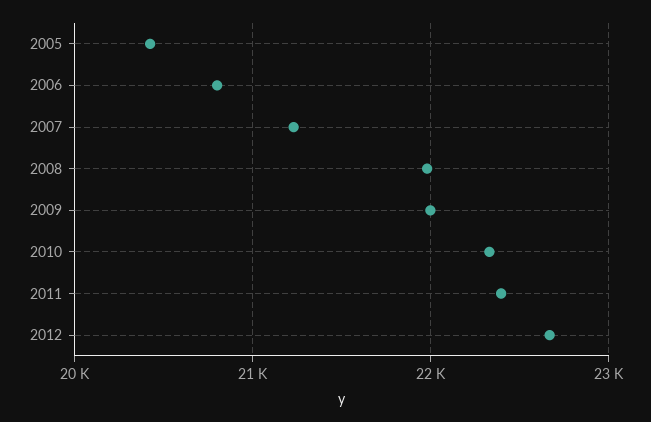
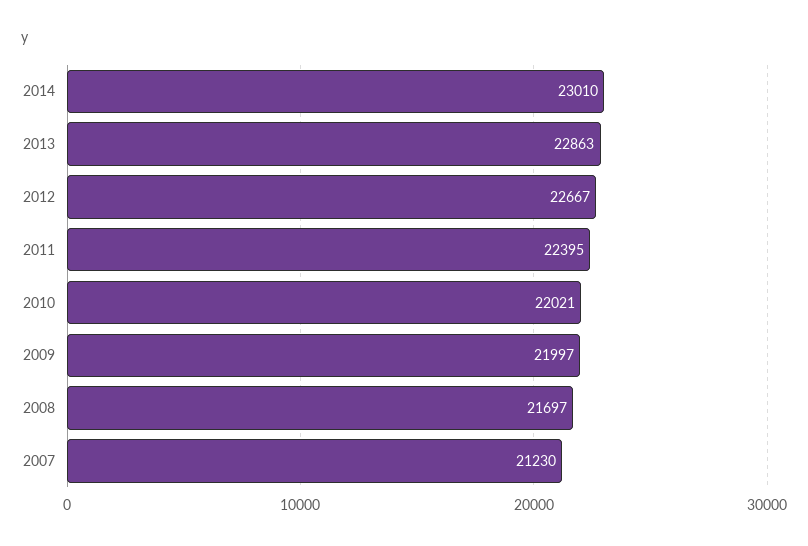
2005: 20400 -> none
2006: 20800 -> none
2008: 22000 -> 21697
2010: 22300 -> 22021
2014: none -> 23010
2013: none -> 22863

